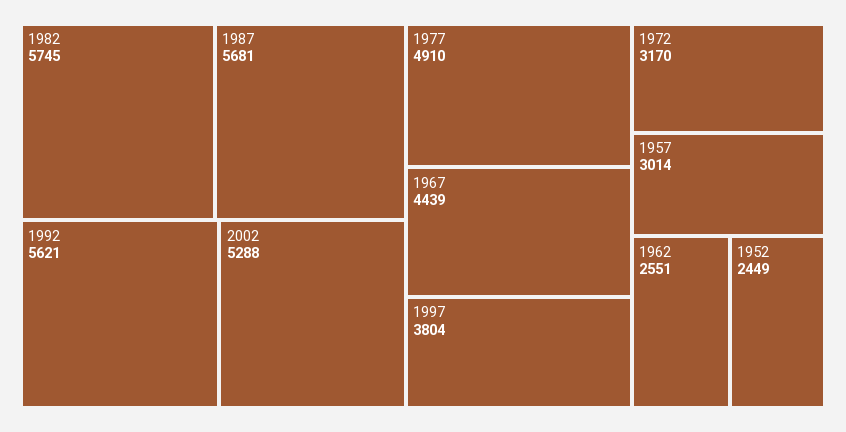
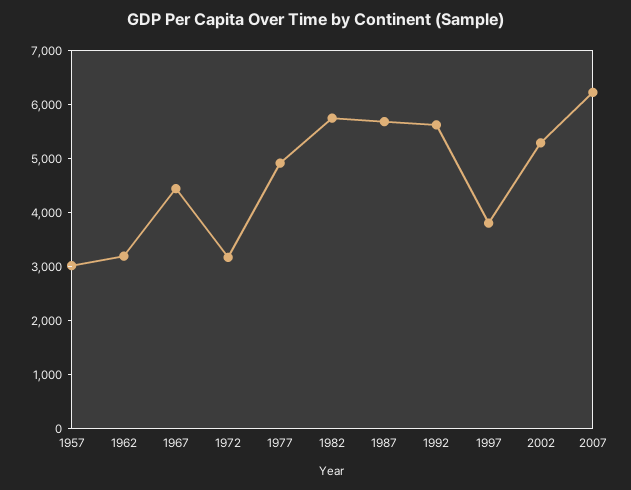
1962: 2551 -> 3200
1952: 2449 -> none
2007: none -> 6200

